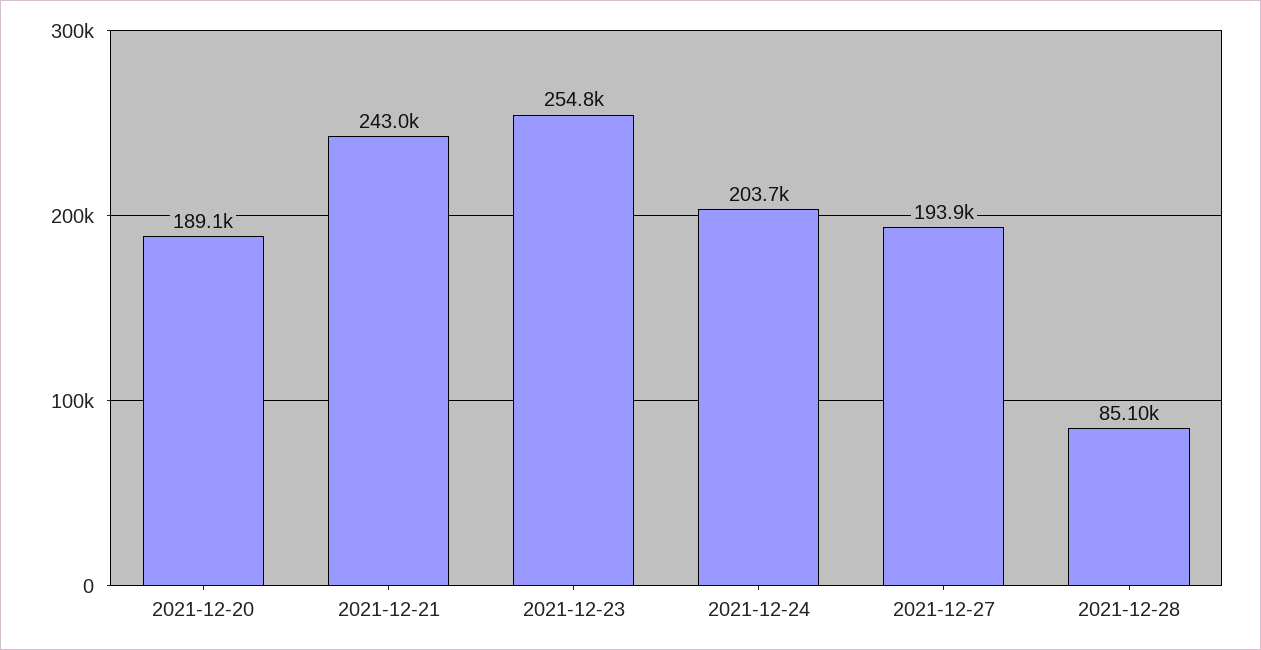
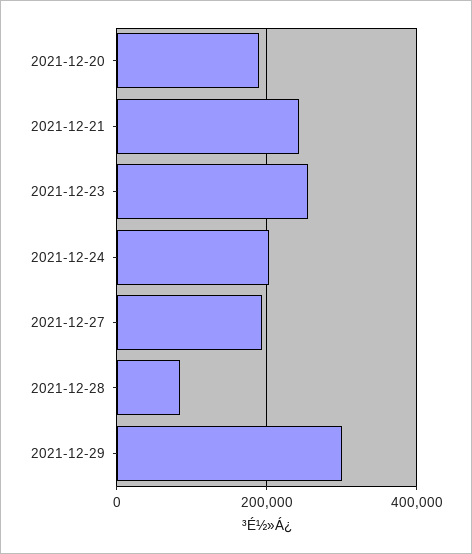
2021-12-29: none -> 300000

